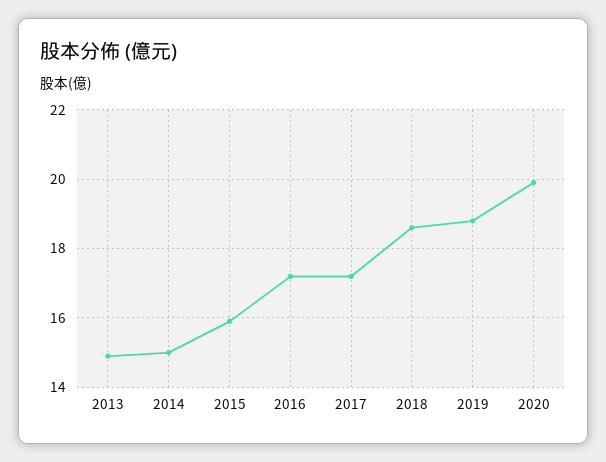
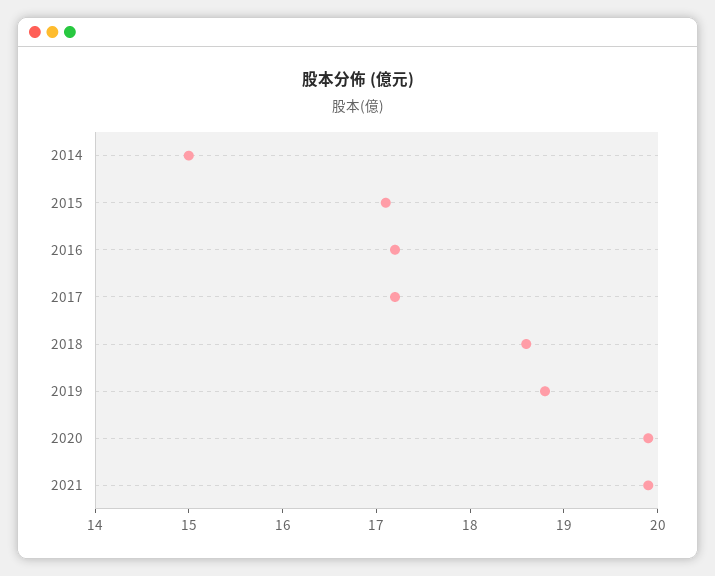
2013: 15 -> none
2015: 16 -> 17.1
2021: none -> 19.9

